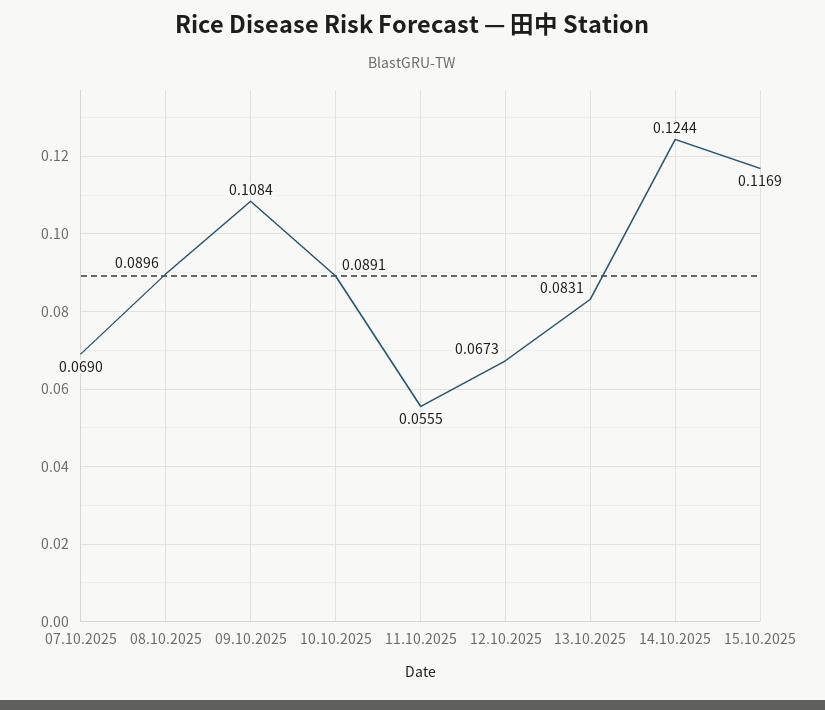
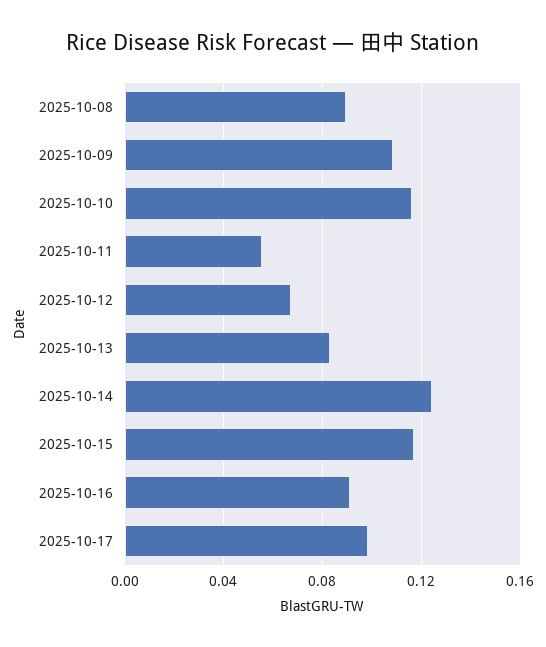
07.10.2025: 0.069 -> none
10.10.2025: 0.0891 -> 0.115
2025-10-16: none -> 0.09
2025-10-17: none -> 0.1

